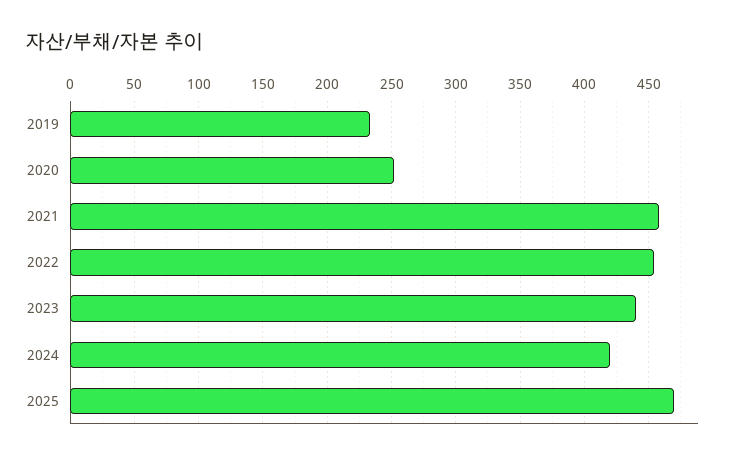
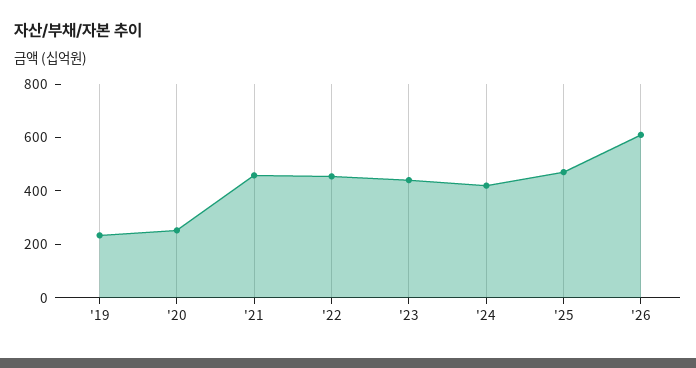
'26: none -> 600

